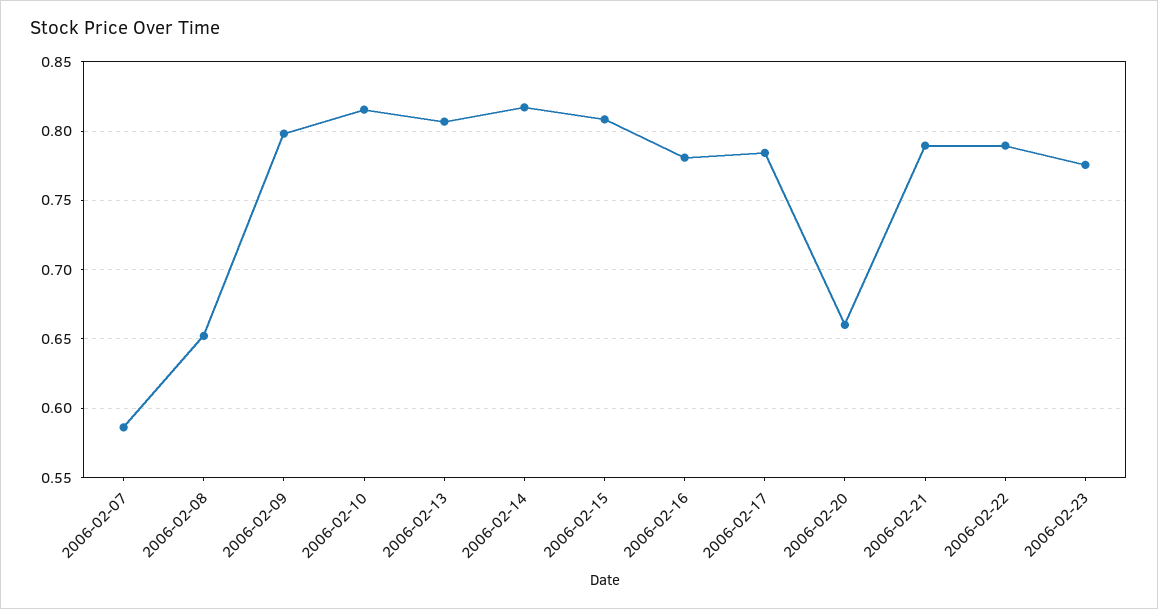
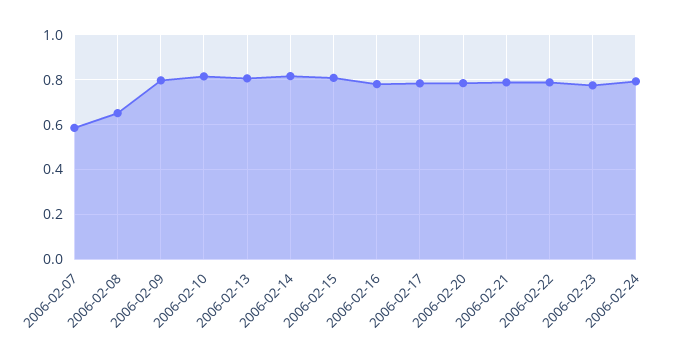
2006-02-20: 0.66 -> 0.8
2006-02-24: none -> 0.8

